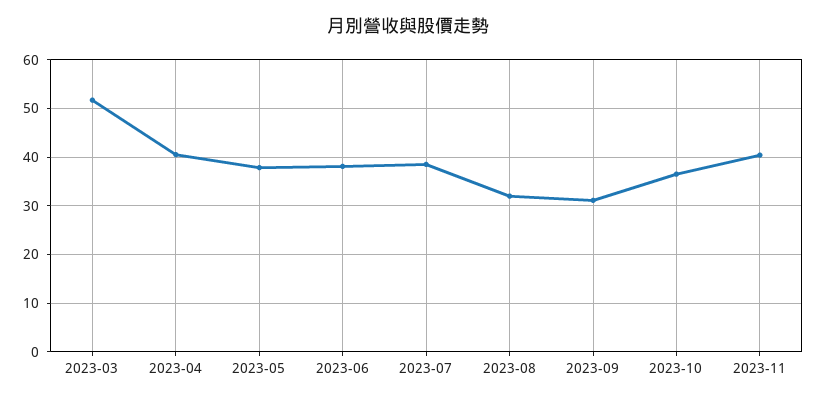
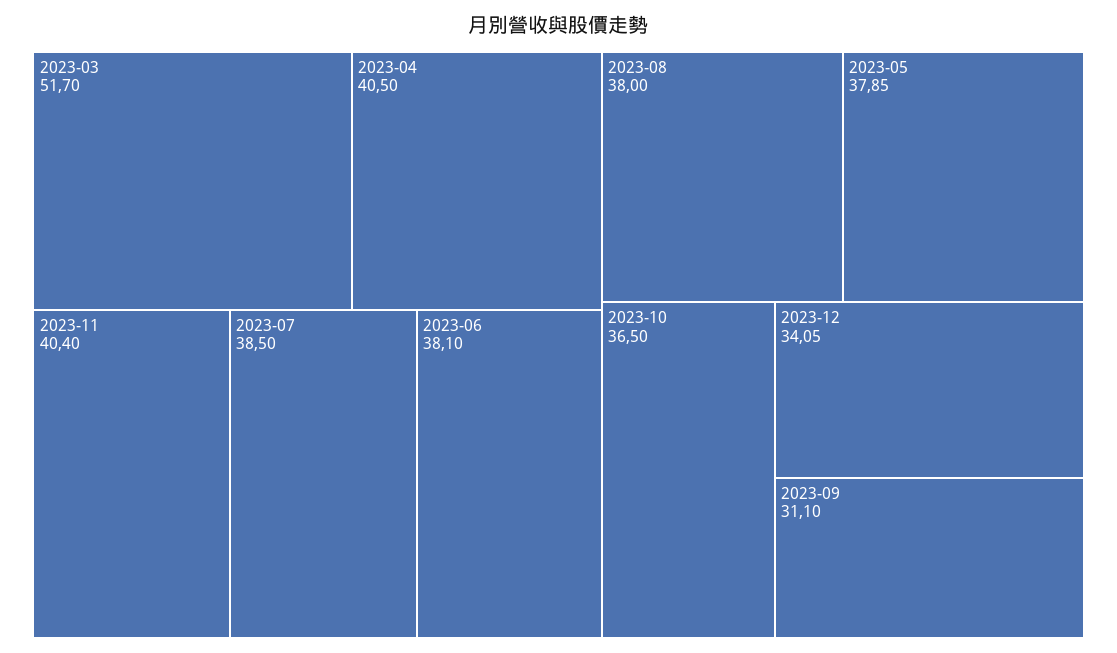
2023-08: 32 -> 38
2023-12: none -> 34.05

